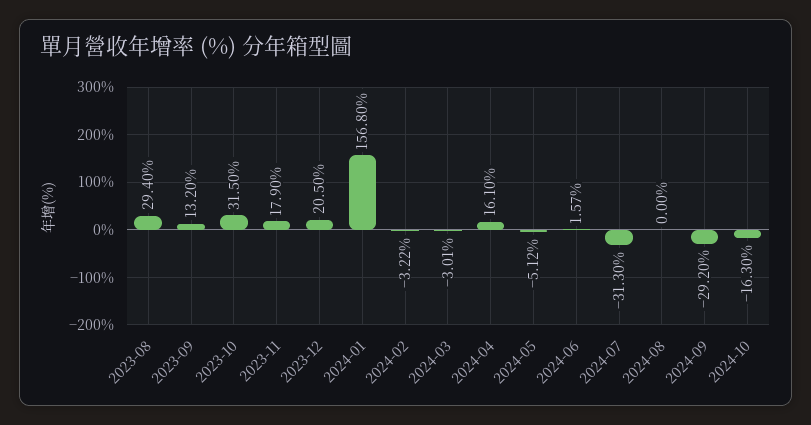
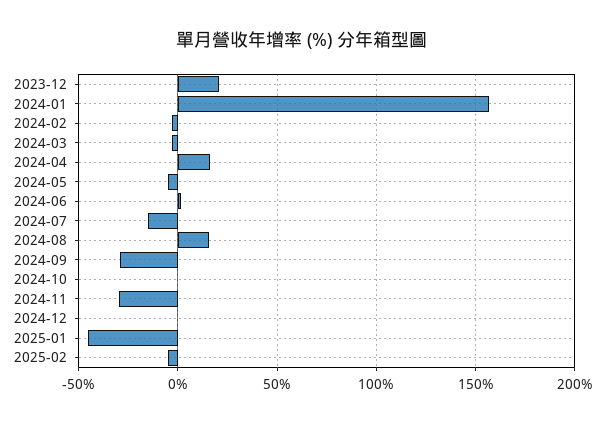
2023-08: 29.4 -> none
2023-09: 13.2 -> none
2023-10: 31.5 -> none
2023-11: 17.9 -> none
2024-07: -31.3 -> -15
2024-08: 0 -> 15
2024-10: -16.3 -> 0
2024-11: none -> -30
2024-12: none -> 0
2025-01: none -> -45
2025-02: none -> -5

